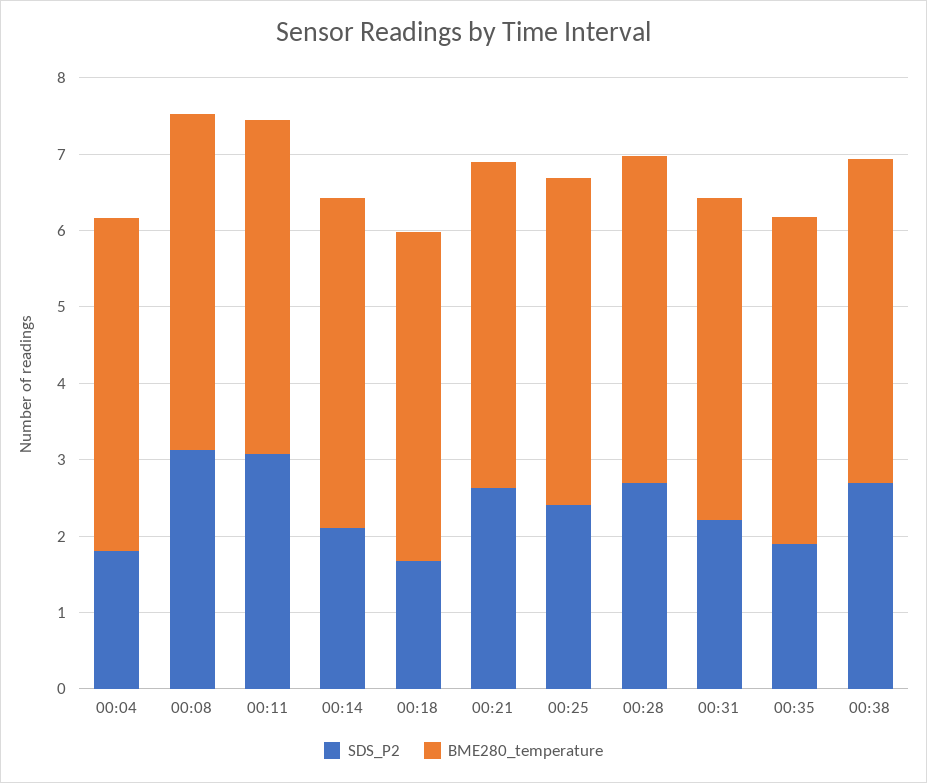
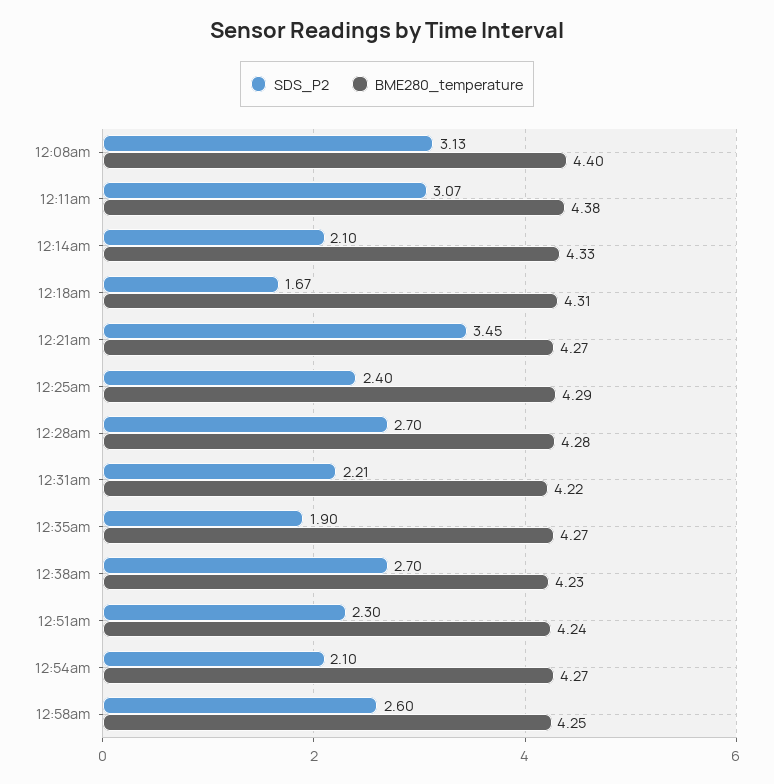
SDS_P2, 00:04: 1.8 -> none
BME280_temperature, 00:04: 4.4 -> none
SDS_P2, 00:21: 2.6 -> 3.45
SDS_P2, 12:51am: none -> 2.3
BME280_temperature, 12:51am: none -> 4.24
SDS_P2, 12:54am: none -> 2.1
BME280_temperature, 12:54am: none -> 4.27
SDS_P2, 12:58am: none -> 2.6
BME280_temperature, 12:58am: none -> 4.25

